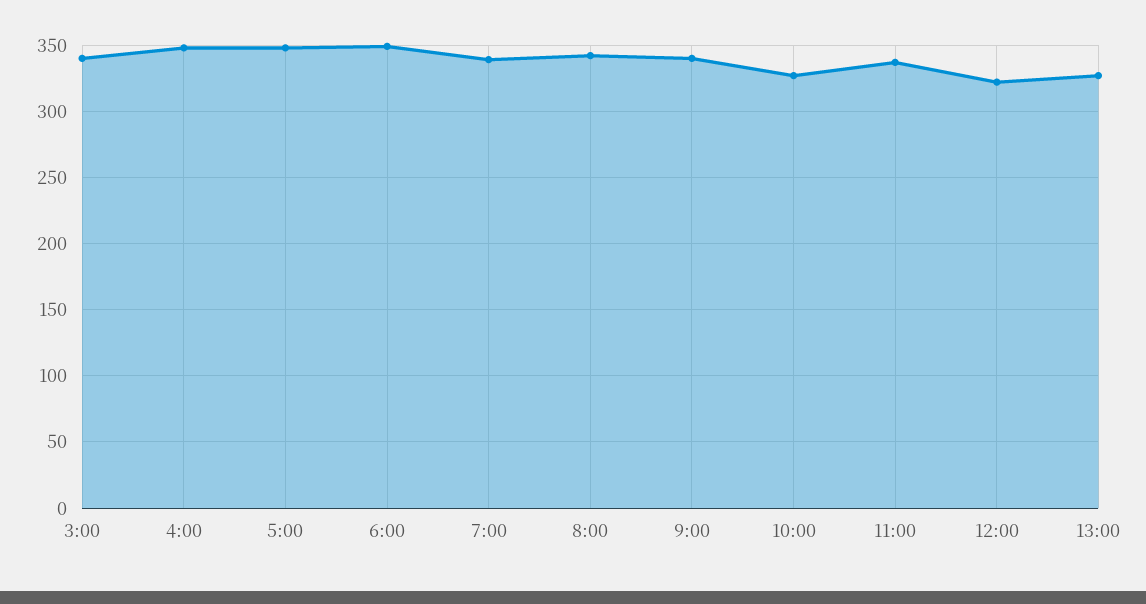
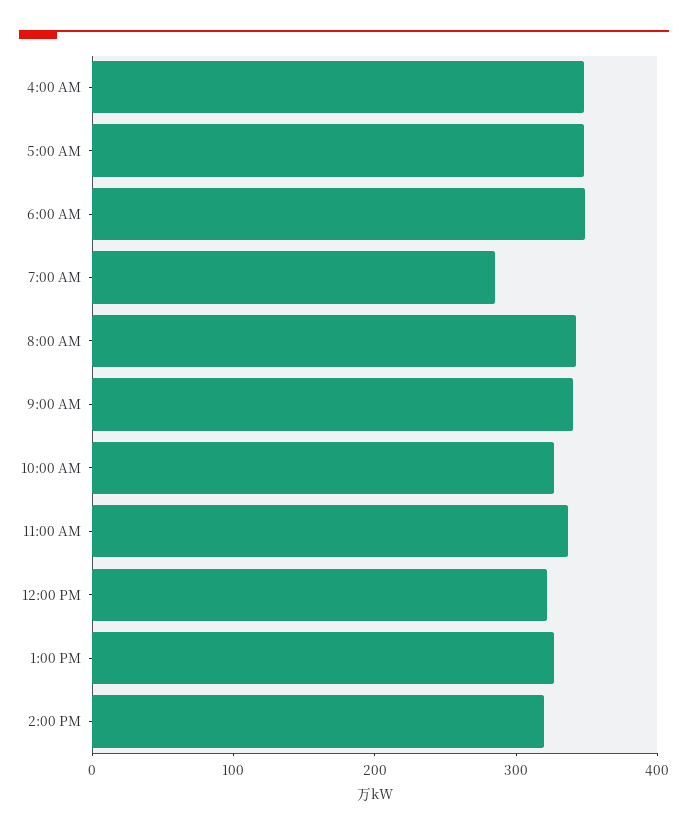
3:00: 340 -> none
7:00: 340 -> 280
2:00 PM: none -> 320

